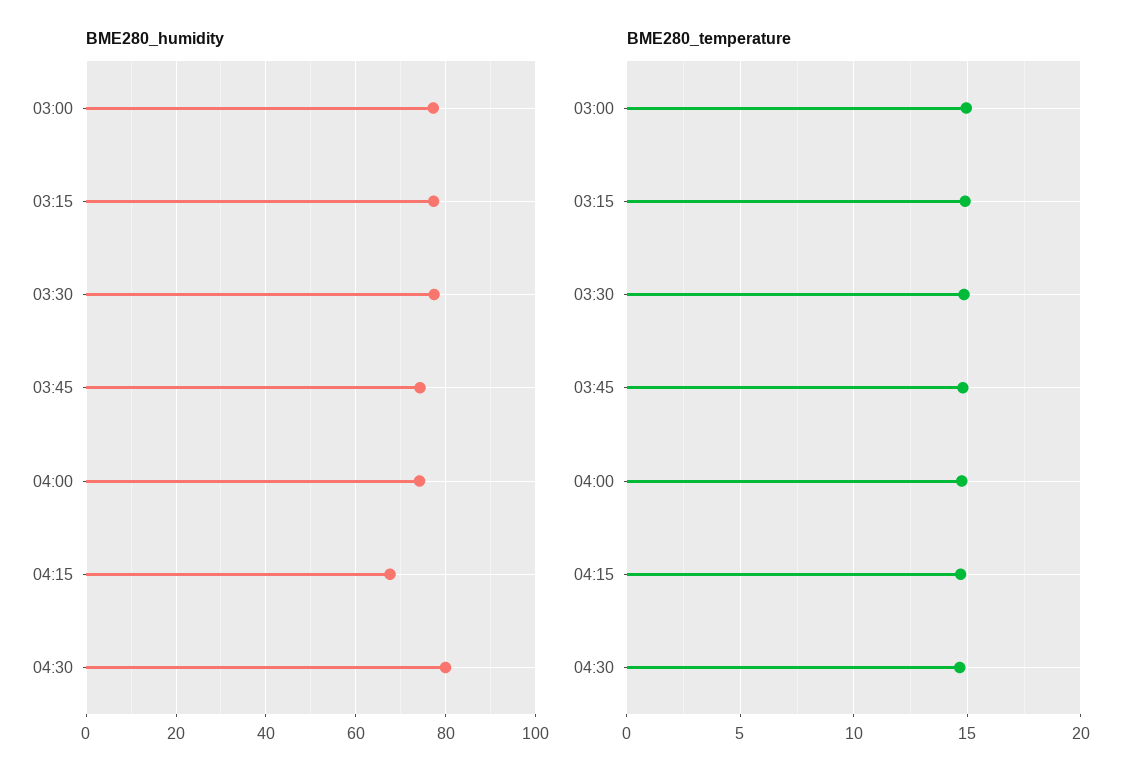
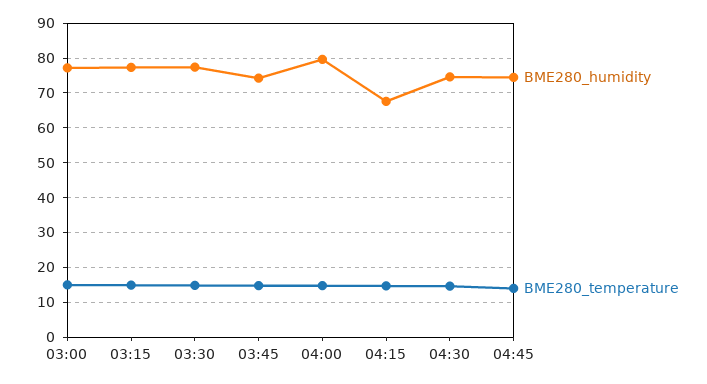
BME280_humidity, 04:00: 74 -> 80
BME280_humidity, 04:30: 80 -> 74
BME280_humidity, 04:45: none -> 74
BME280_temperature, 04:45: none -> 14

